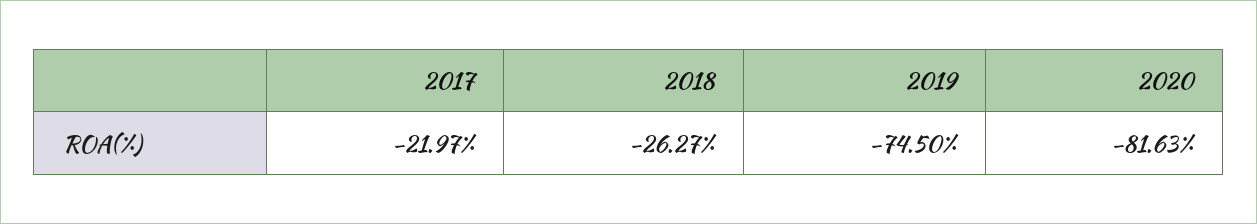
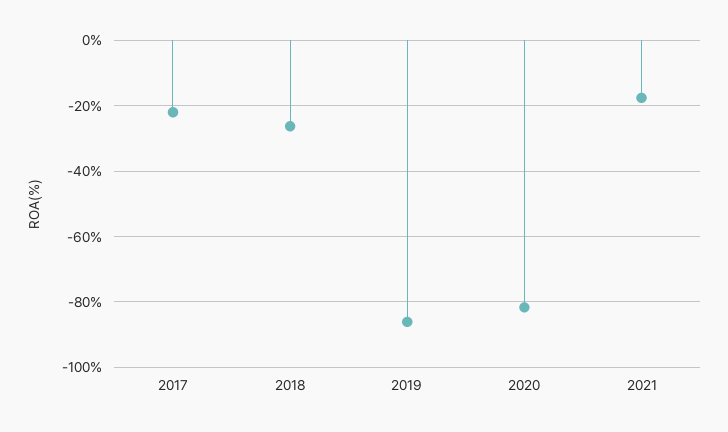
2019: -74.5 -> -86
2021: none -> -18

